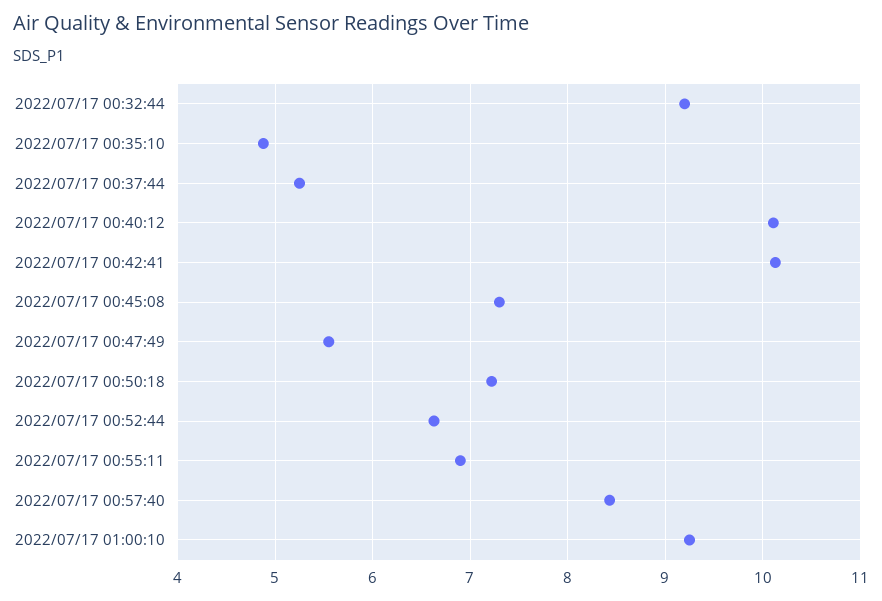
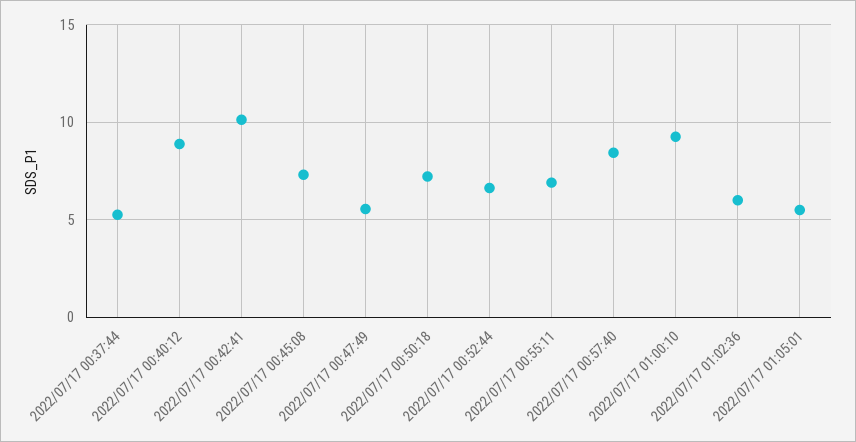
2022/07/17 00:32:44: 9.2 -> none
2022/07/17 00:35:10: 4.9 -> none
2022/07/17 00:40:12: 10.1 -> 9
2022/07/17 01:02:36: none -> 6
2022/07/17 01:05:01: none -> 5.5

